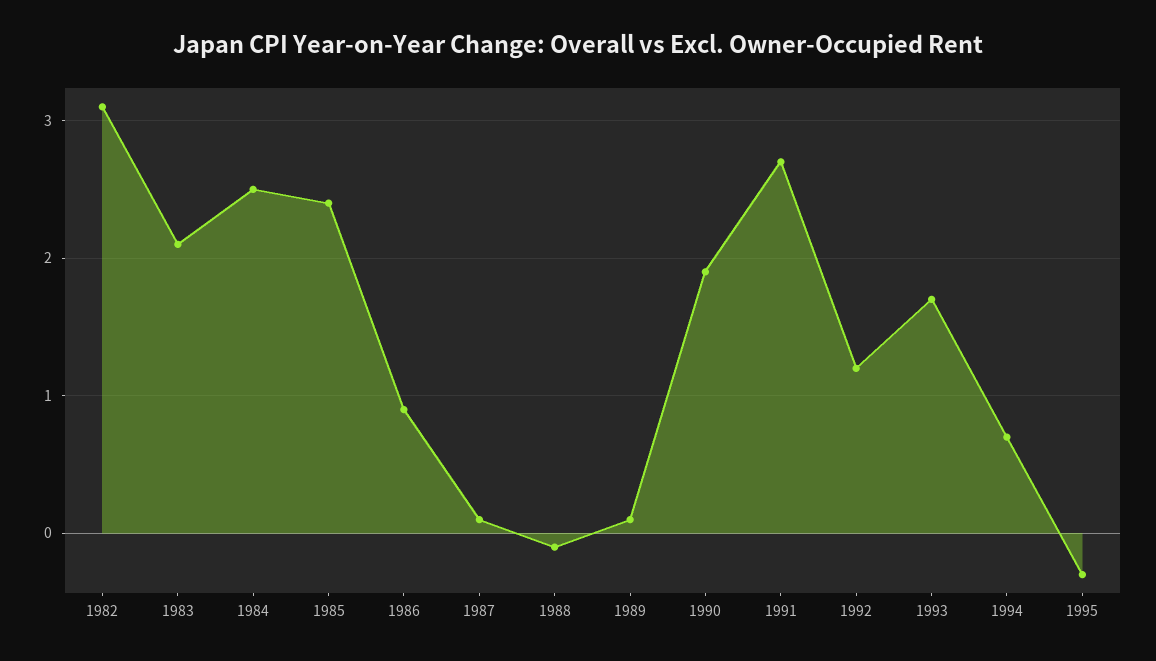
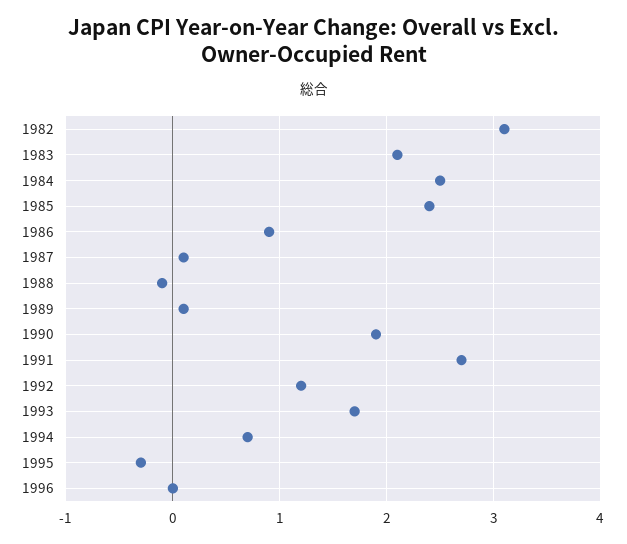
1996: none -> 0

